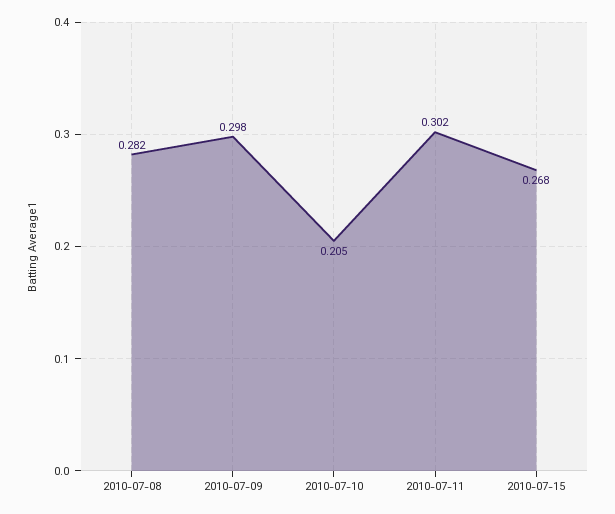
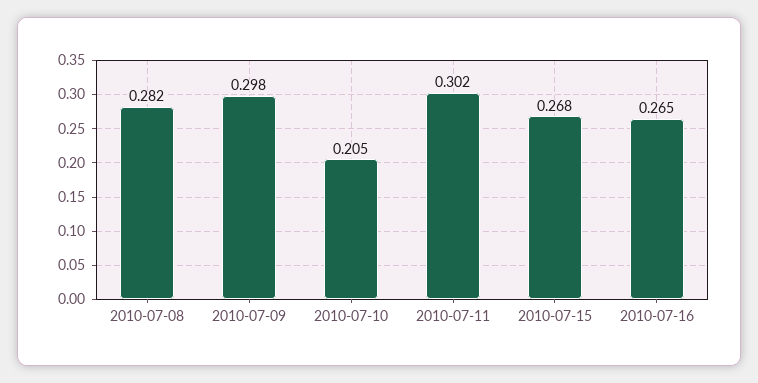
2010-07-16: none -> 0.265

